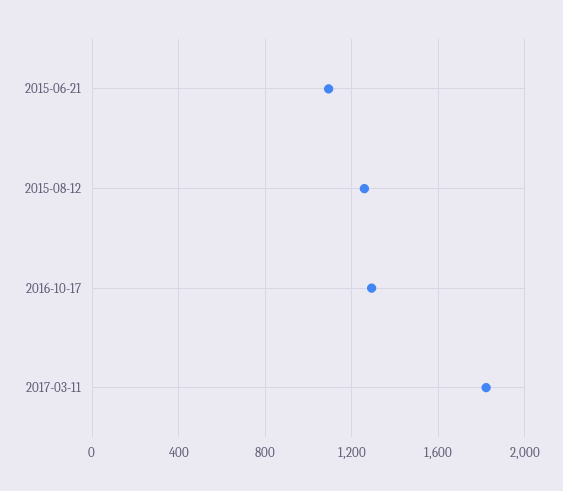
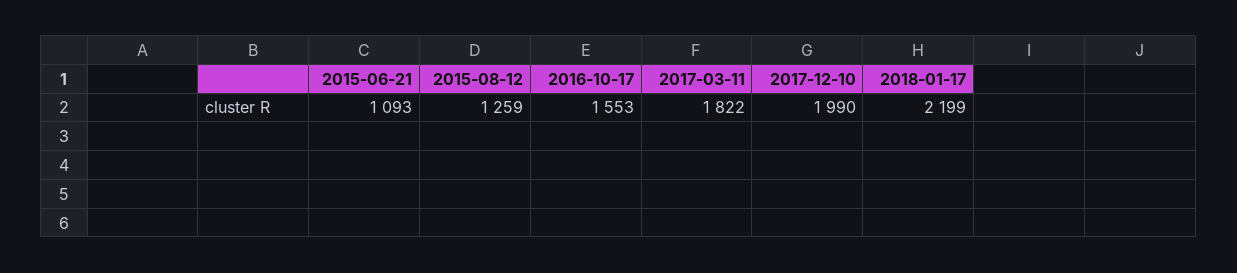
2016-10-17: 1300 -> 1553
2017-12-10: none -> 1990
2018-01-17: none -> 2199

